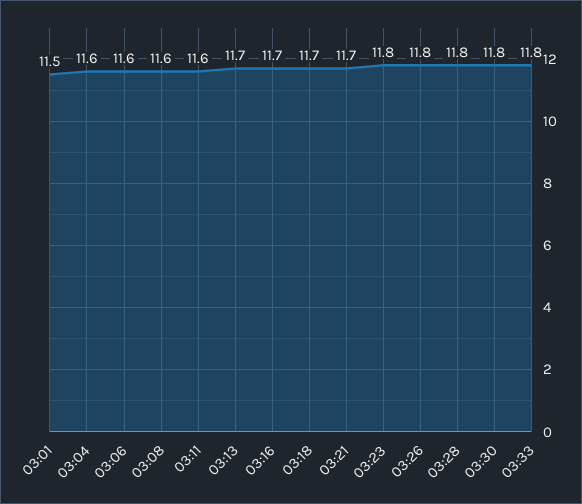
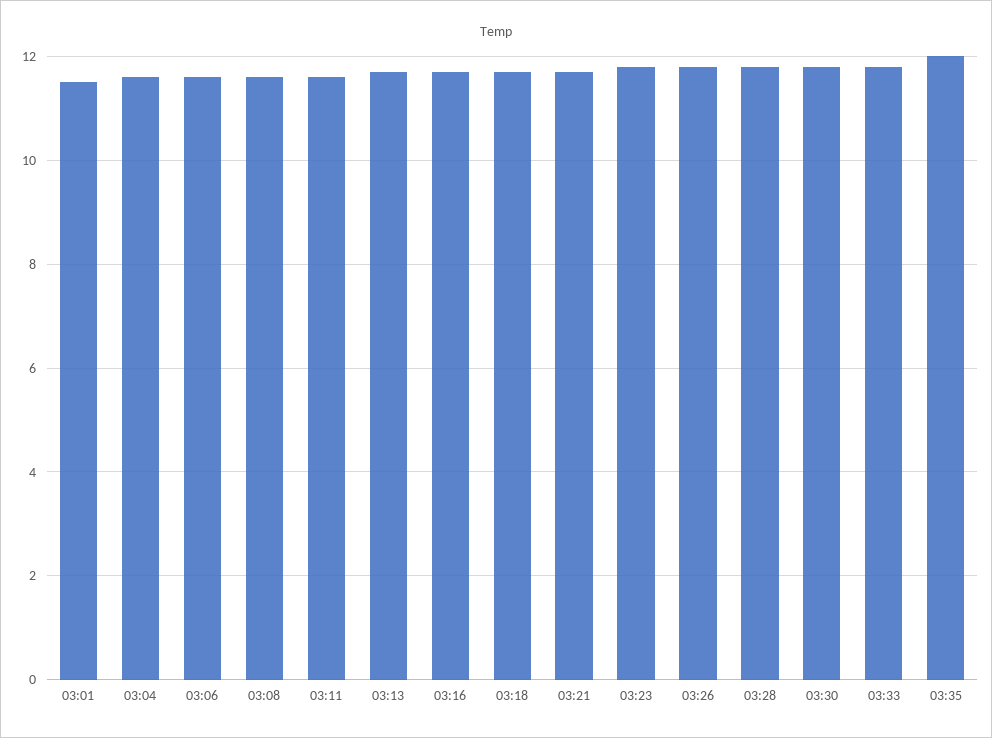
03:35: none -> 12

